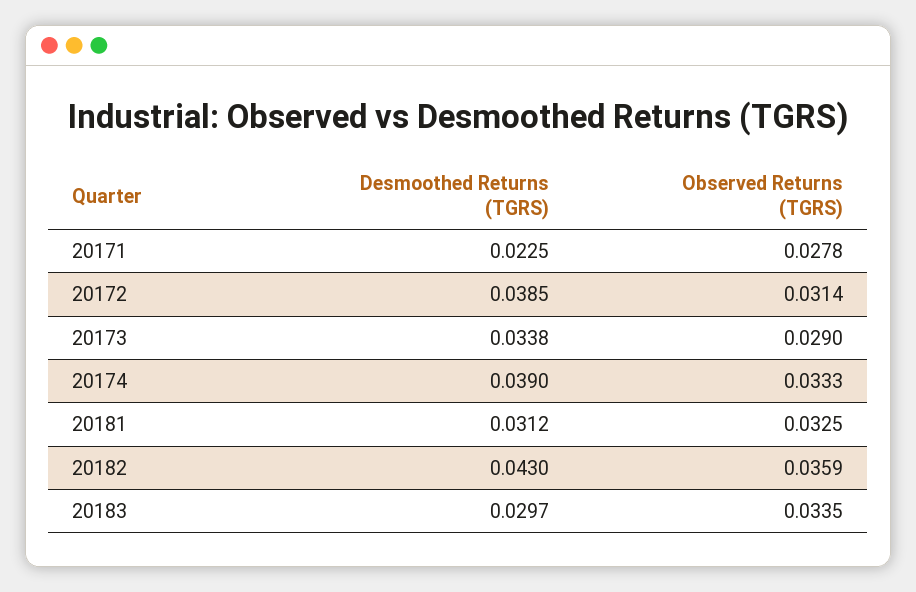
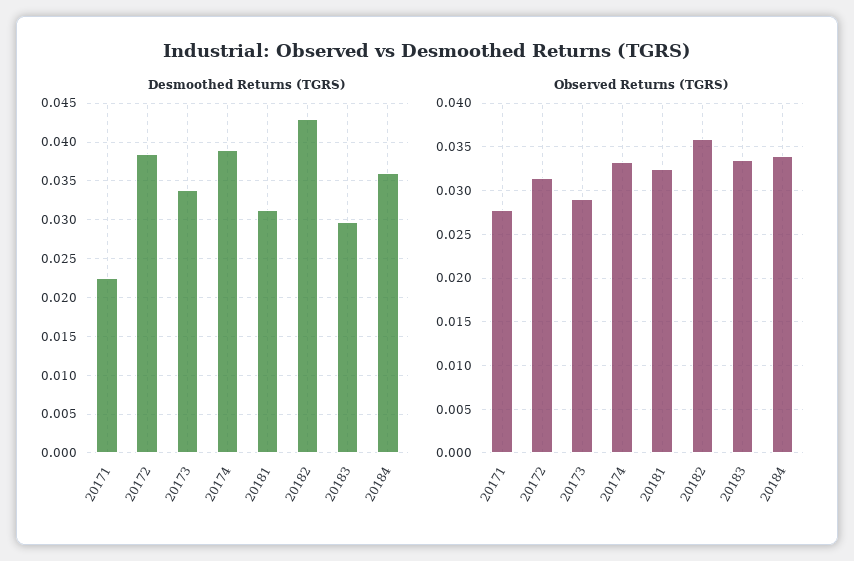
Desmoothed Returns (TGRS), 20184: none -> 0.036
Observed Returns (TGRS), 20184: none -> 0.034

